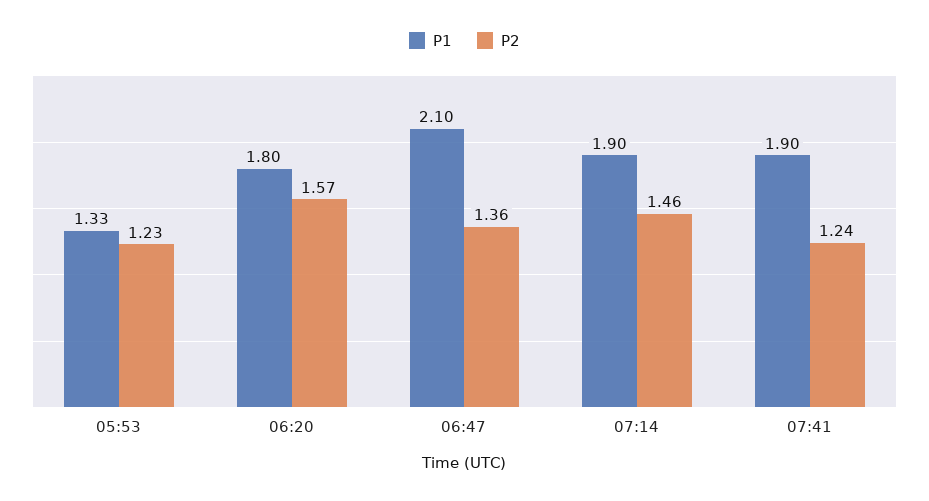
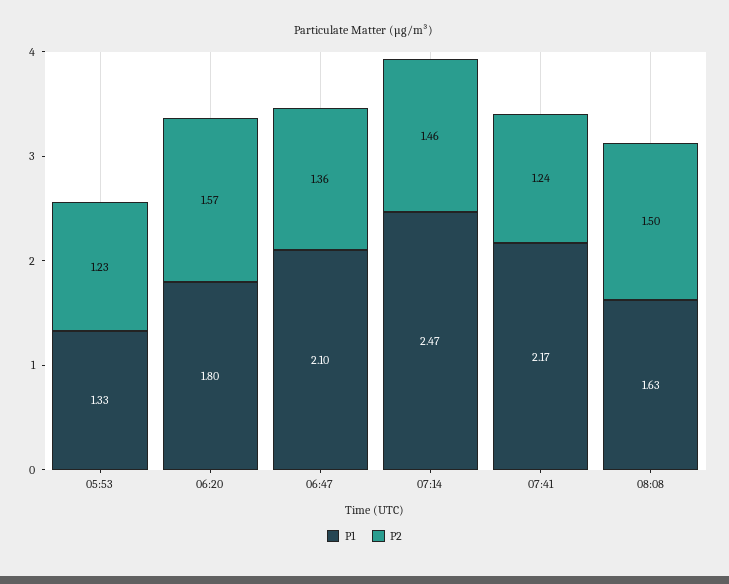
P1, 07:14: 1.9 -> 2.47
P1, 07:41: 1.9 -> 2.17
P1, 08:08: none -> 1.63
P2, 08:08: none -> 1.5

